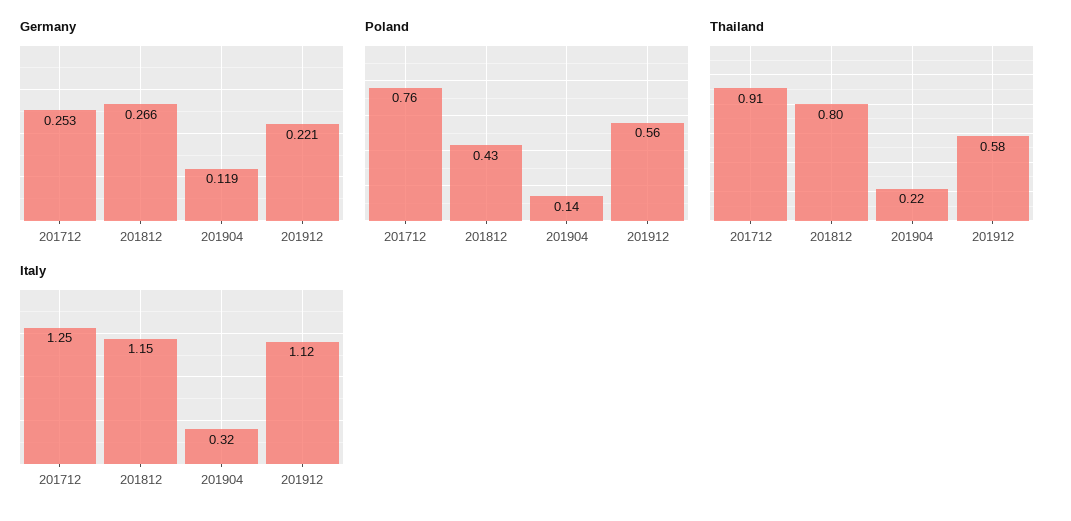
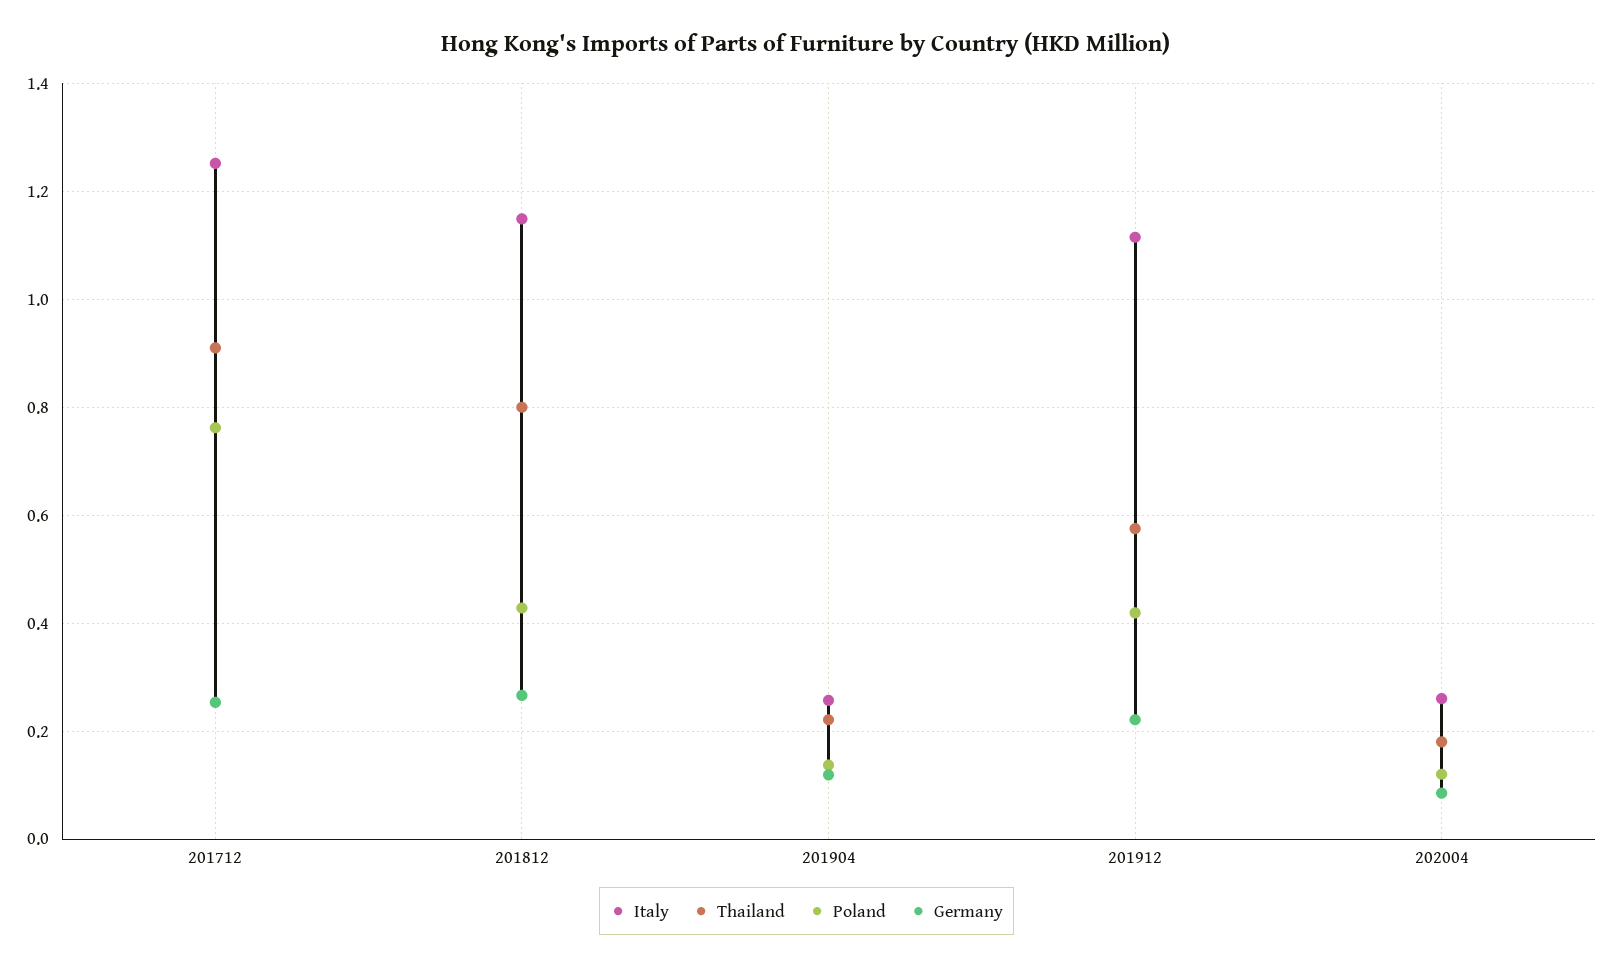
Poland, 201912: 0.56 -> 0.42
Italy, 201904: 0.32 -> 0.26
Italy, 202004: none -> 0.26
Thailand, 202004: none -> 0.18
Poland, 202004: none -> 0.12
Germany, 202004: none -> 0.08

